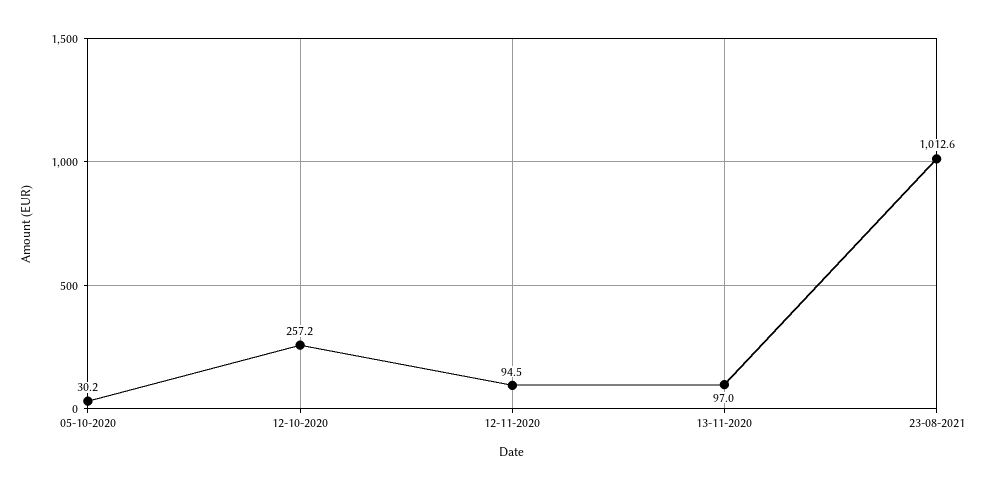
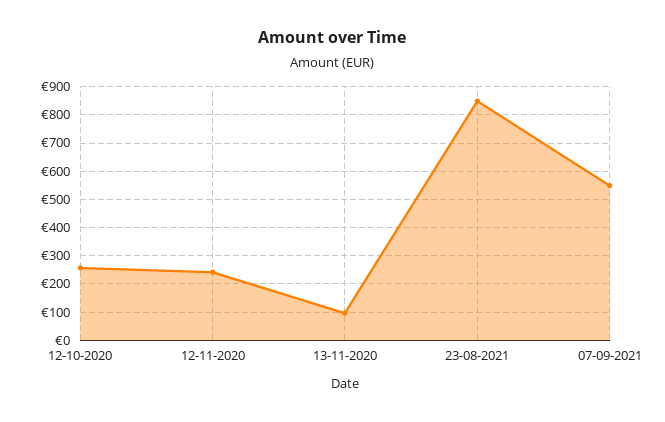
05-10-2020: 30.2 -> none
12-11-2020: 94.5 -> 250
23-08-2021: 1012.6 -> 850
07-09-2021: none -> 550

